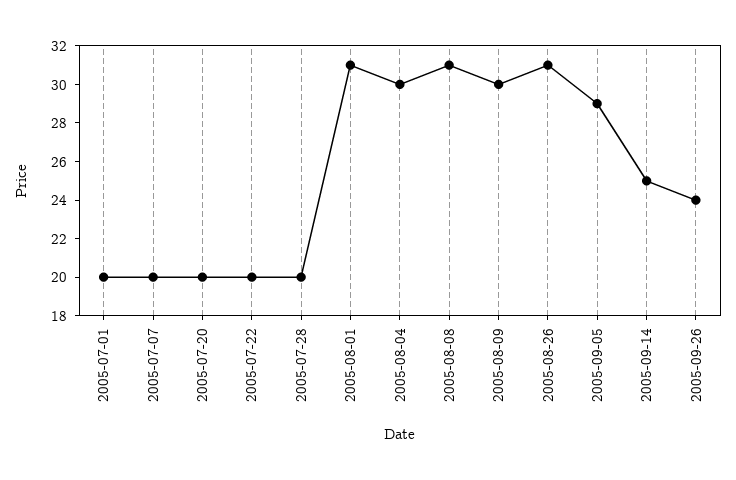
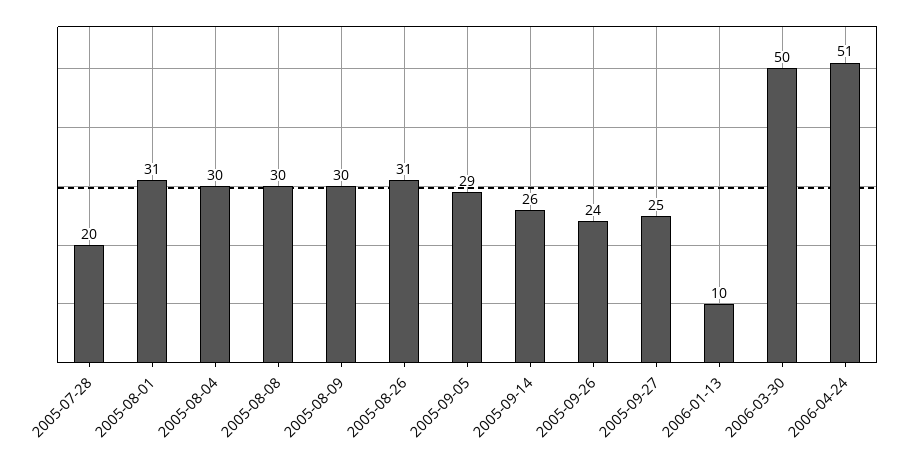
2005-07-01: 20 -> none
2005-07-07: 20 -> none
2005-07-20: 20 -> none
2005-07-22: 20 -> none
2005-08-08: 31 -> 30
2005-09-14: 25 -> 26
2005-09-27: none -> 25
2006-01-13: none -> 10
2006-03-30: none -> 50
2006-04-24: none -> 51

